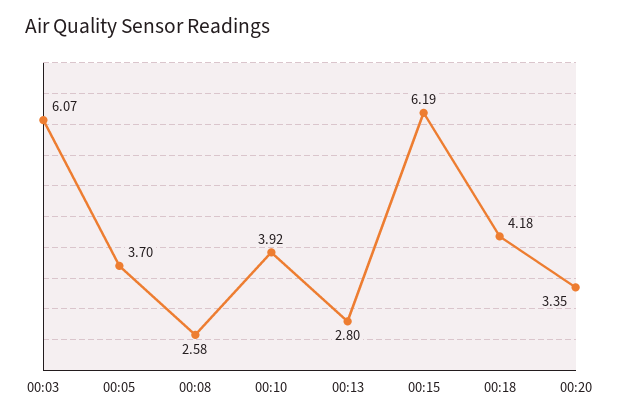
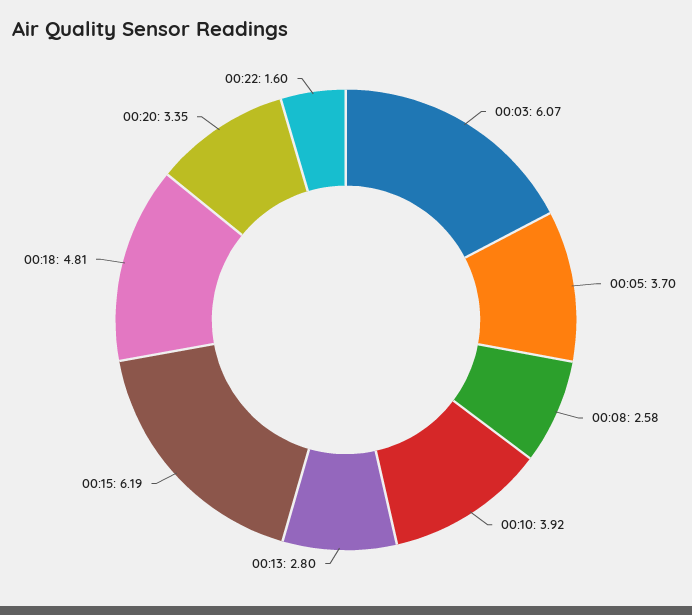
00:18: 4.18 -> 4.81
00:22: none -> 1.6

